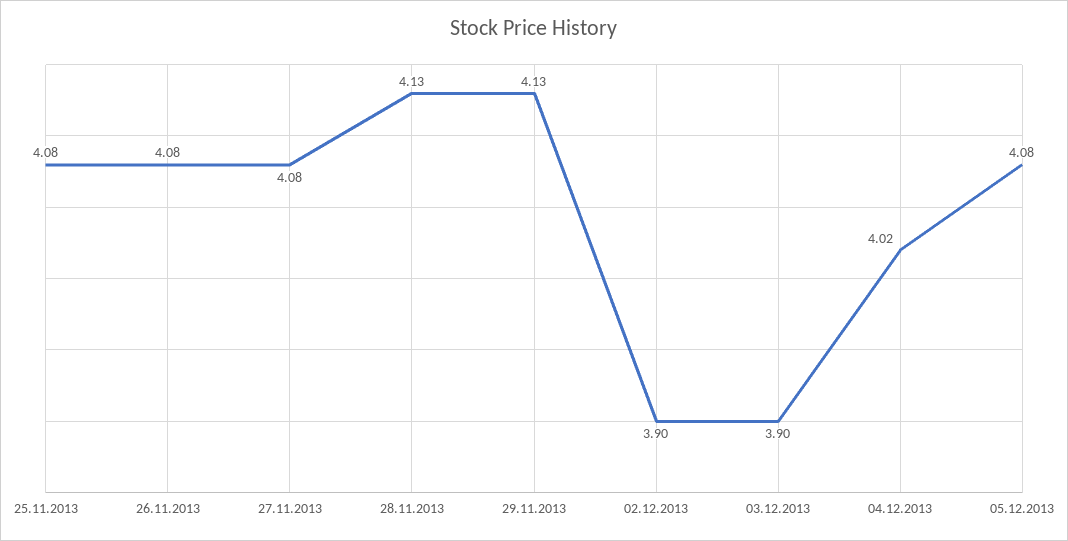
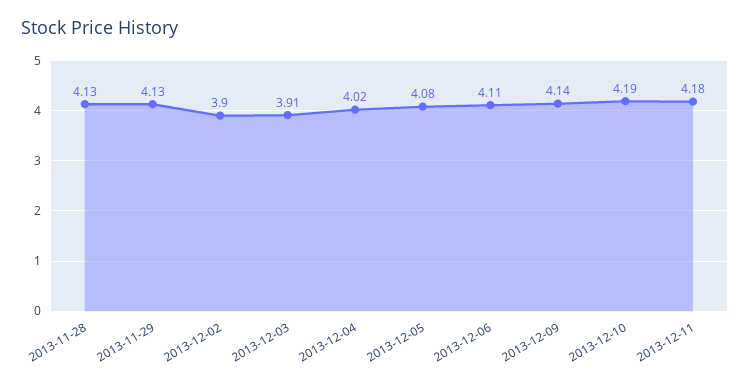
25.11.2013: 4.08 -> none
26.11.2013: 4.08 -> none
27.11.2013: 4.08 -> none
03.12.2013: 3.9 -> 3.91
2013-12-06: none -> 4.11
2013-12-09: none -> 4.14
2013-12-10: none -> 4.19
2013-12-11: none -> 4.18

